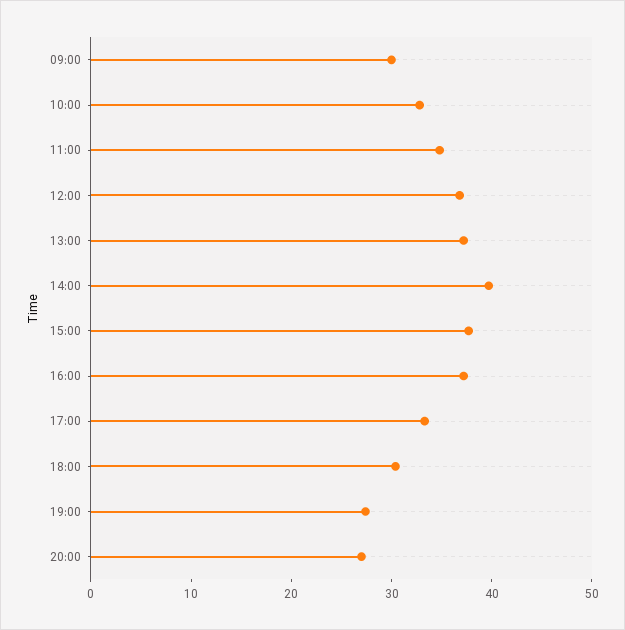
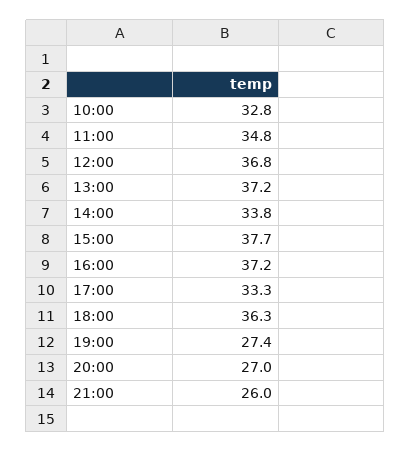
09:00: 30 -> none
14:00: 40 -> 33.8
18:00: 30 -> 36.3
21:00: none -> 26

